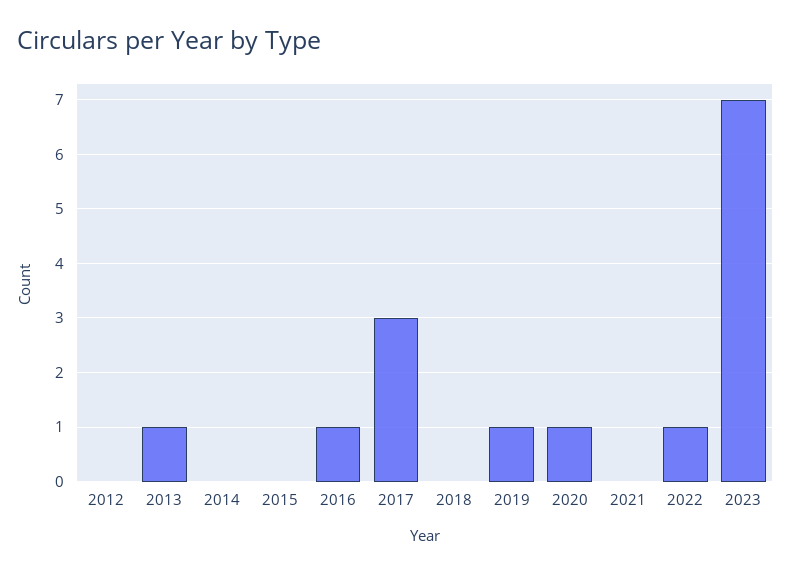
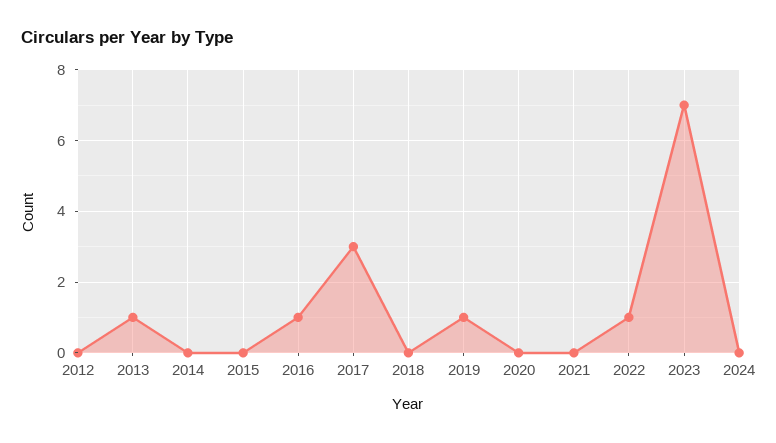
2020: 1 -> 0
2024: none -> 0

